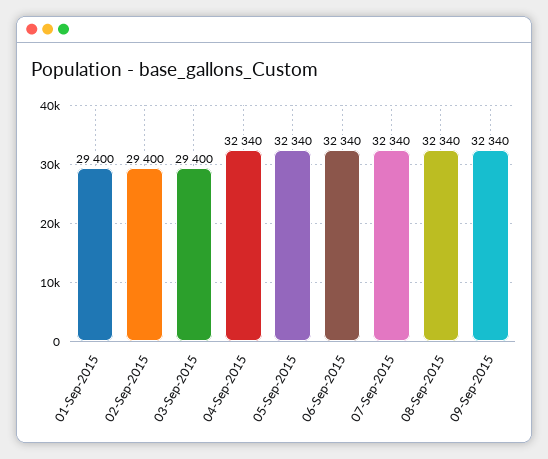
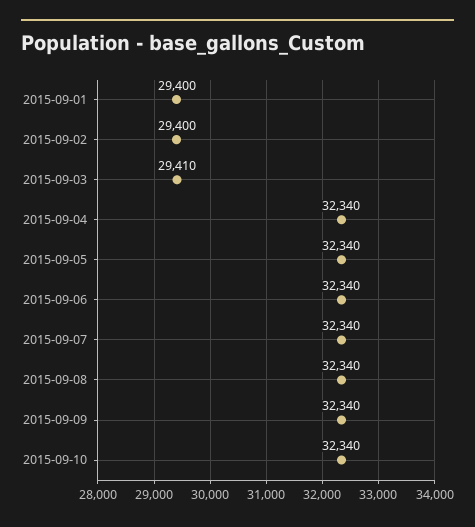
03-Sep-2015: 29400 -> 29410
2015-09-10: none -> 32340

